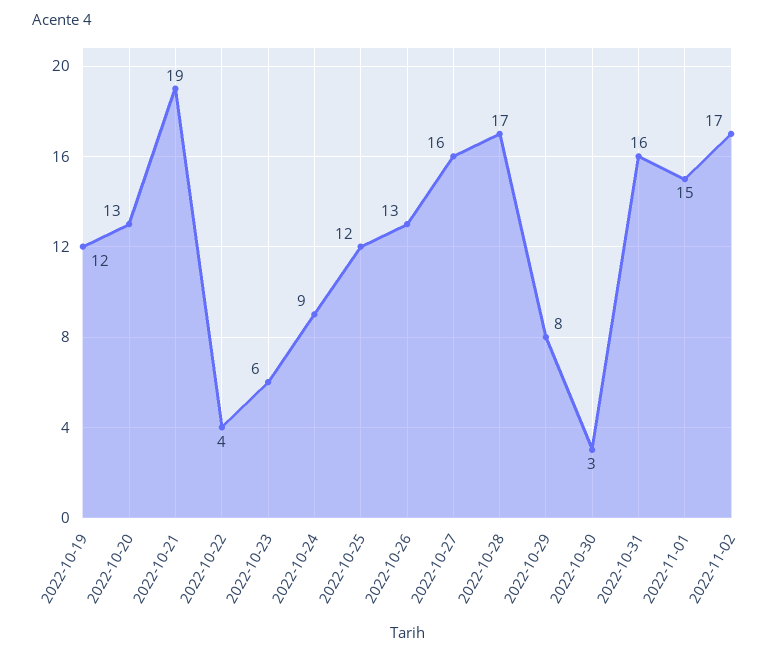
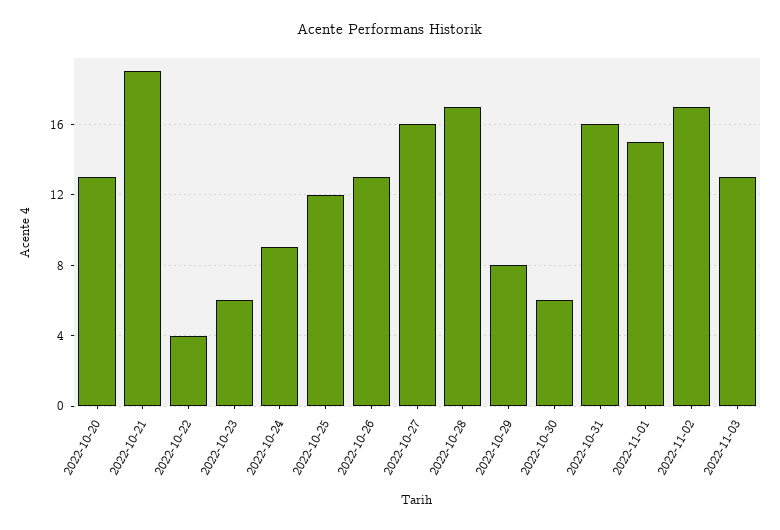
2022-10-19: 12 -> none
2022-10-30: 3 -> 6
2022-11-03: none -> 13

